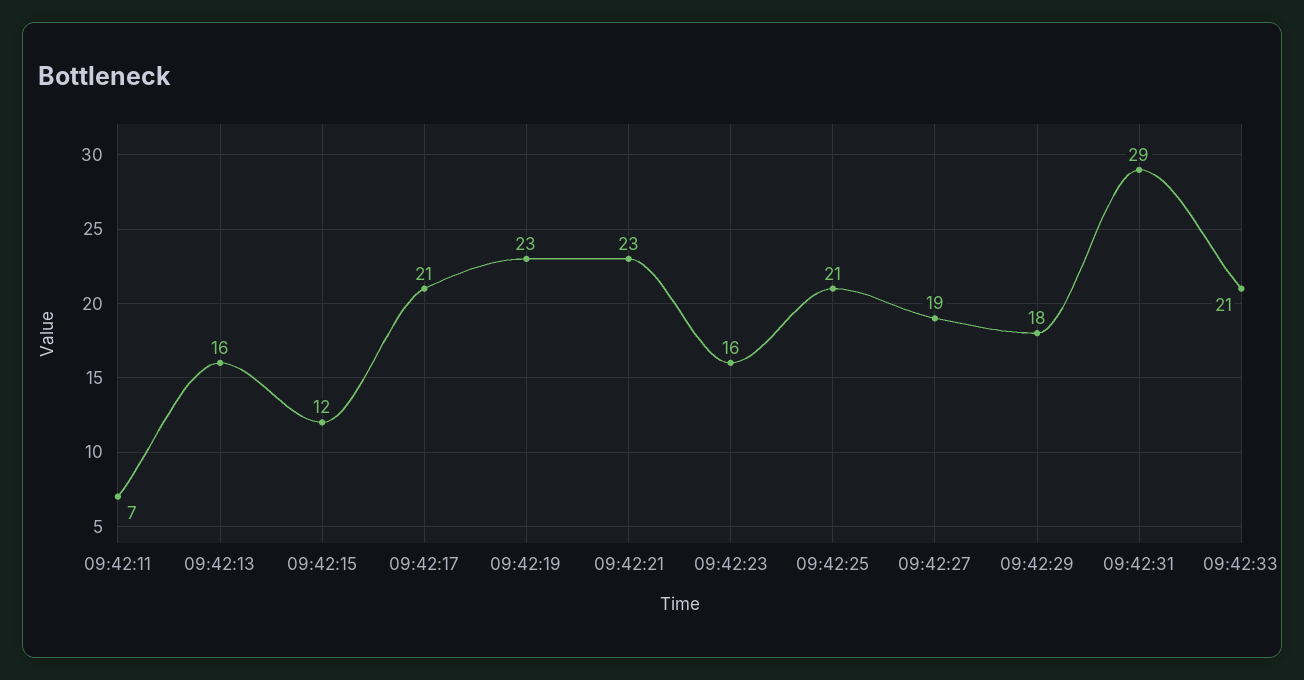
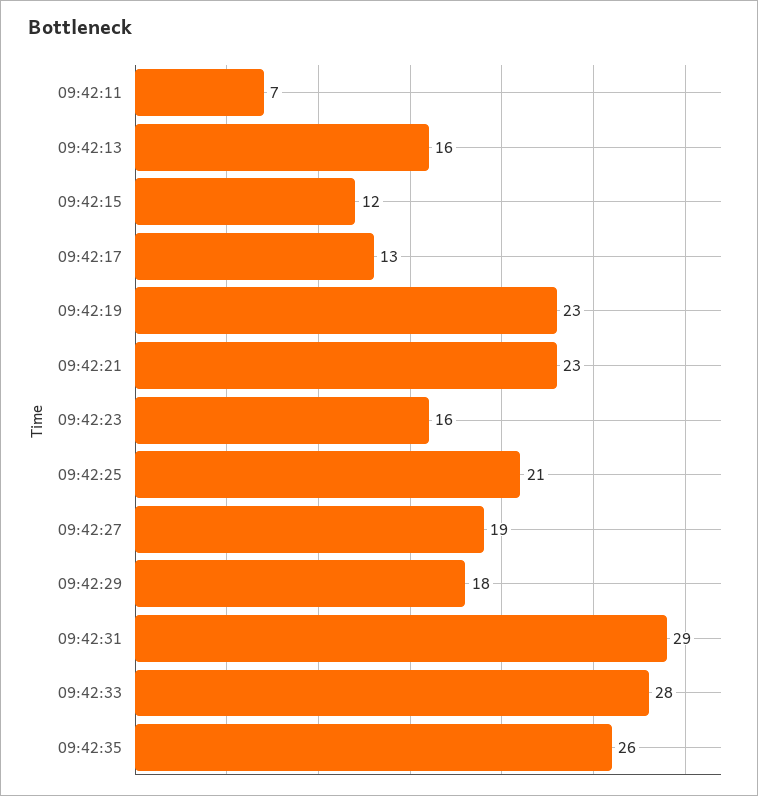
09:42:17: 21 -> 13
09:42:33: 21 -> 28
09:42:35: none -> 26

